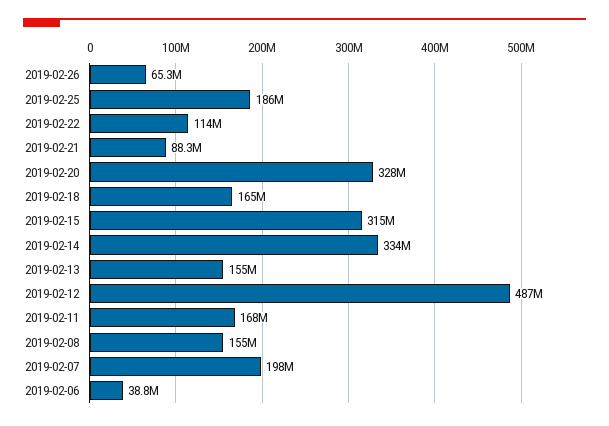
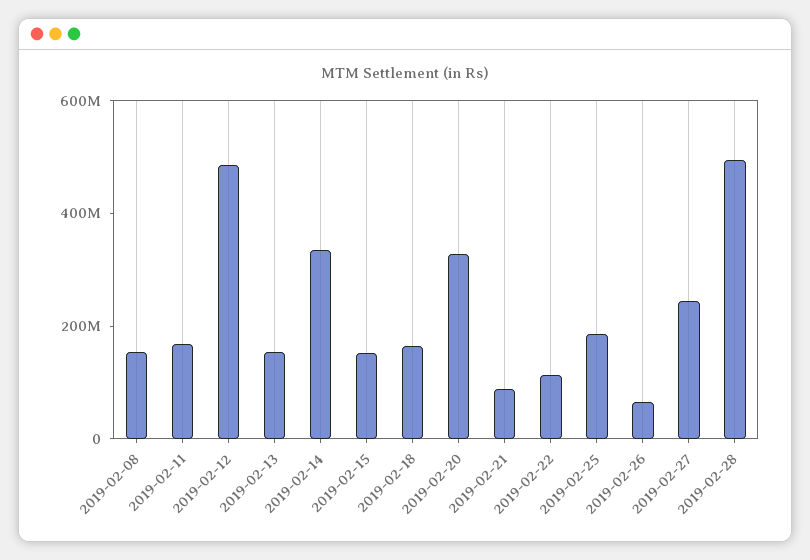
2019-02-15: 315000000 -> 150000000
2019-02-07: 198000000 -> none
2019-02-06: 38800000 -> none
2019-02-27: none -> 250000000
2019-02-28: none -> 500000000

